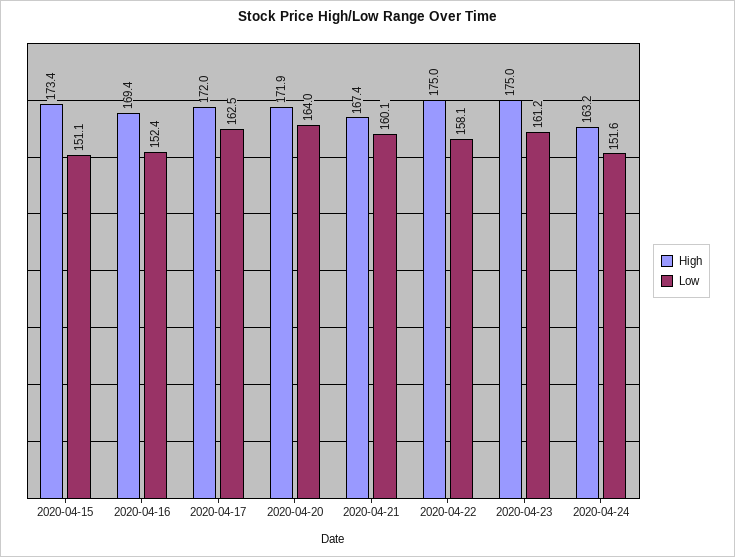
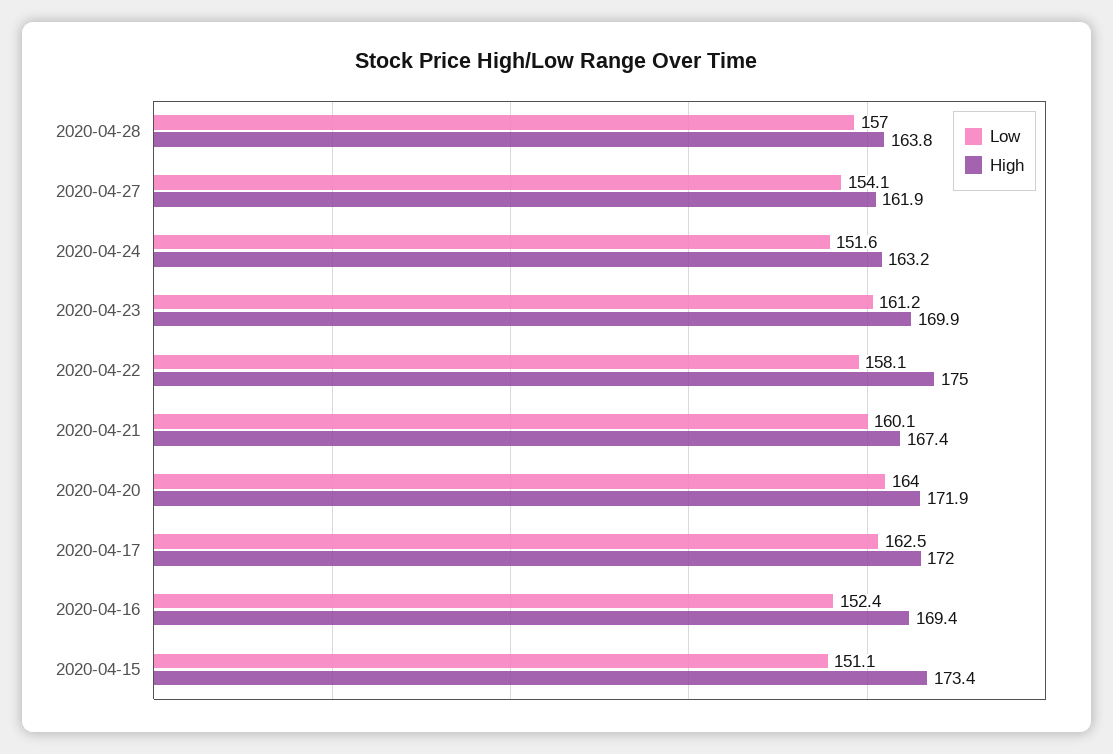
High, 2020-04-23: 175 -> 169.9
Low, 2020-04-28: none -> 157
High, 2020-04-28: none -> 163.8
Low, 2020-04-27: none -> 154.1
High, 2020-04-27: none -> 161.9

